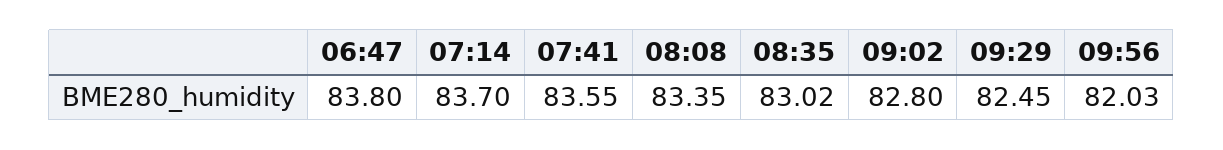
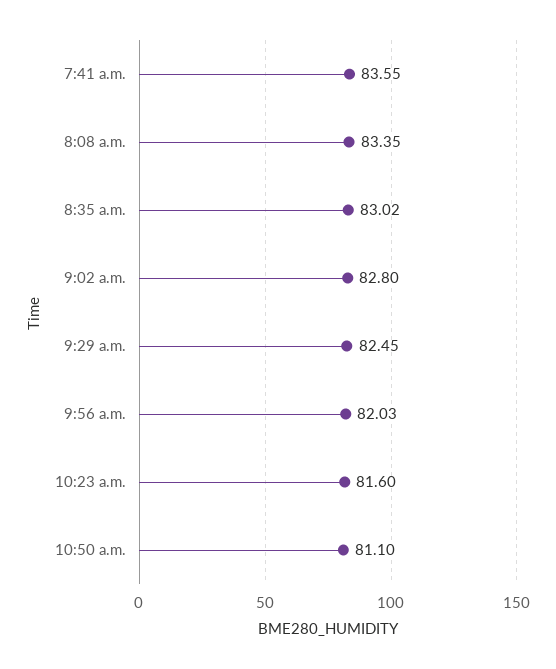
06:47: 83.8 -> none
07:14: 83.7 -> none
10:23 a.m.: none -> 81.6
10:50 a.m.: none -> 81.1

